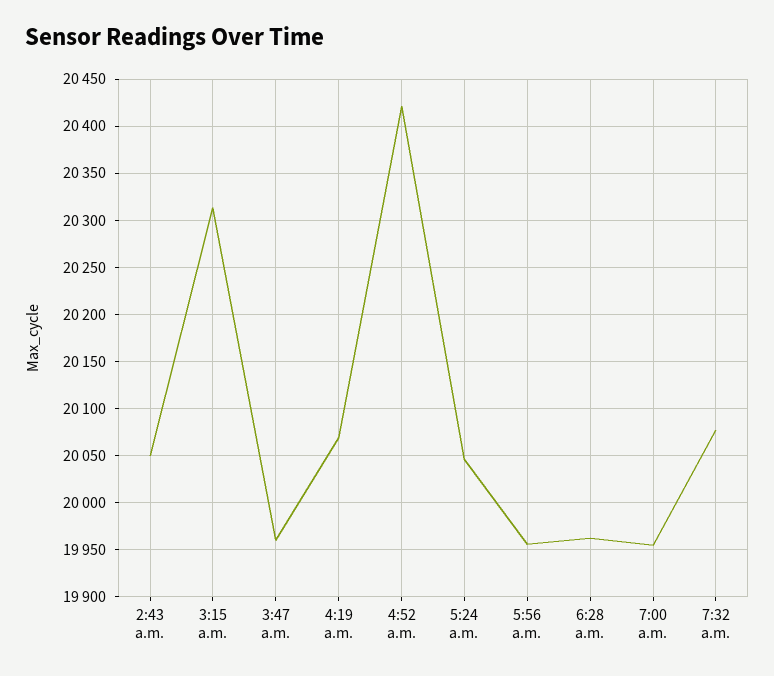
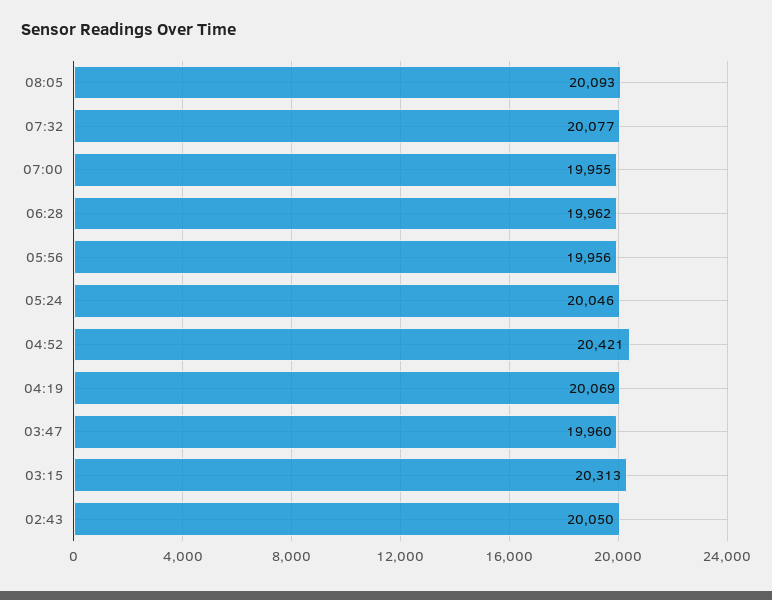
08:05: none -> 20093

